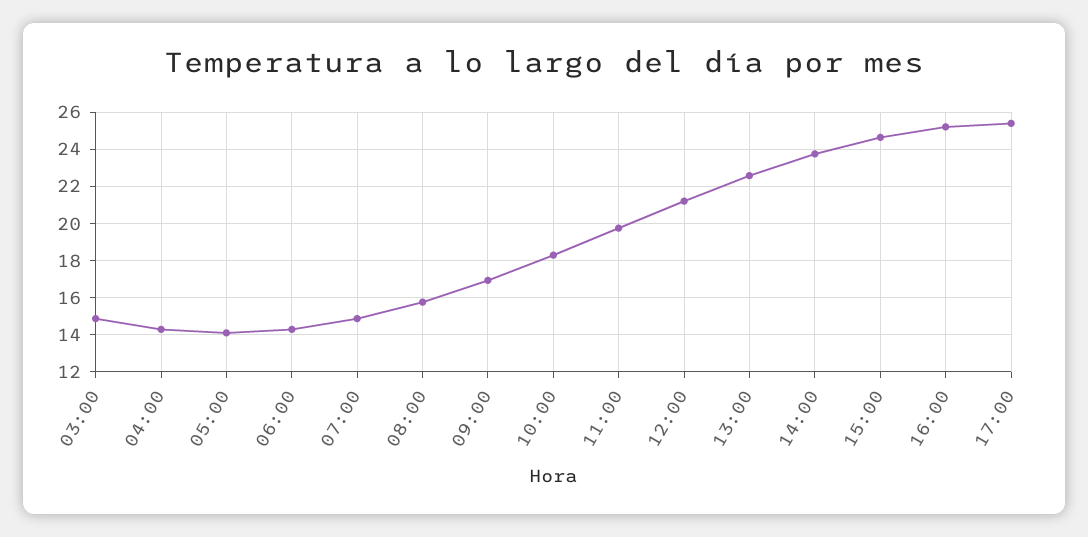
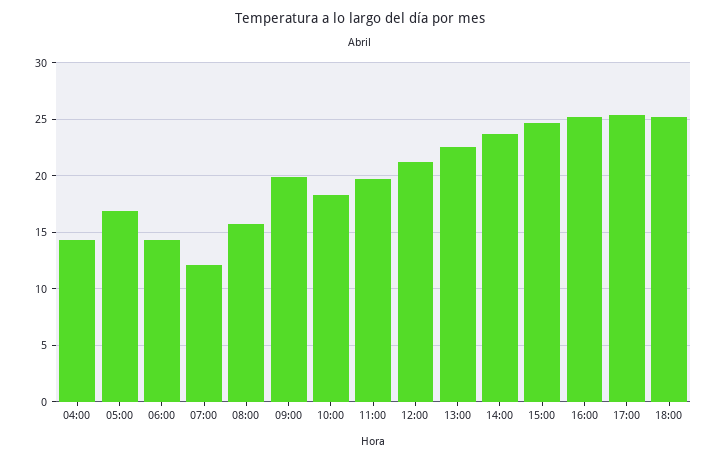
03:00: 15 -> none
05:00: 14 -> 17
07:00: 15 -> 12
09:00: 17 -> 20
18:00: none -> 25

